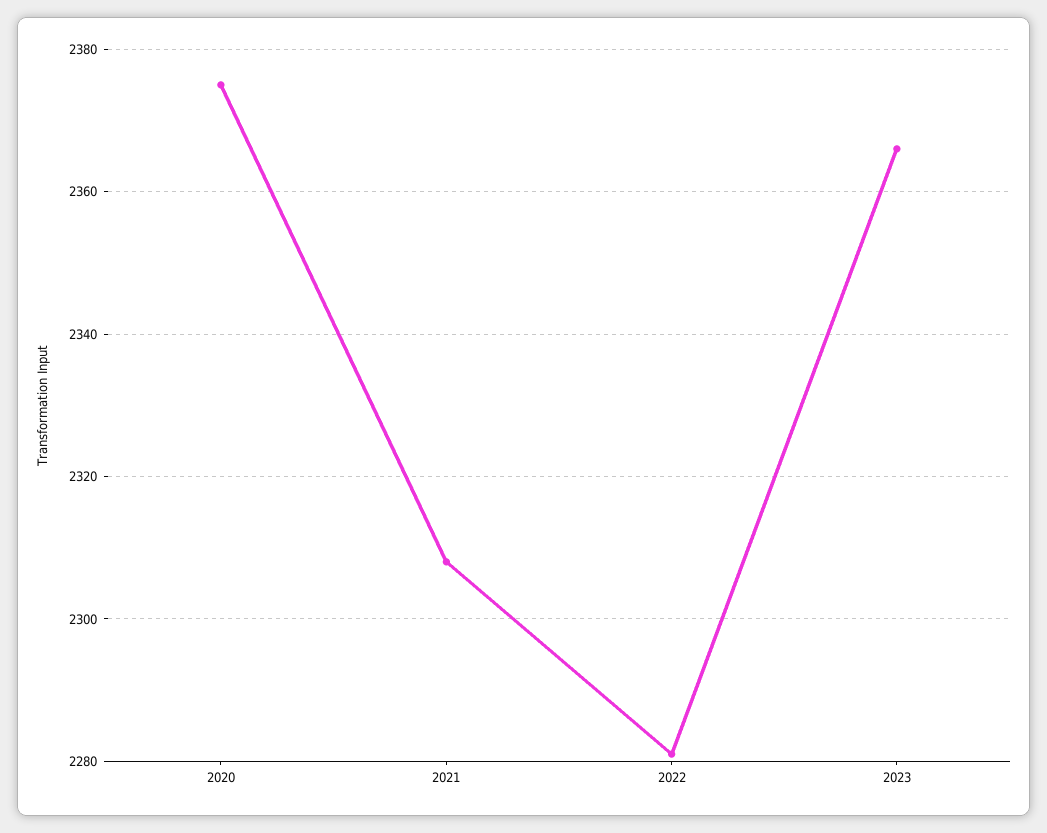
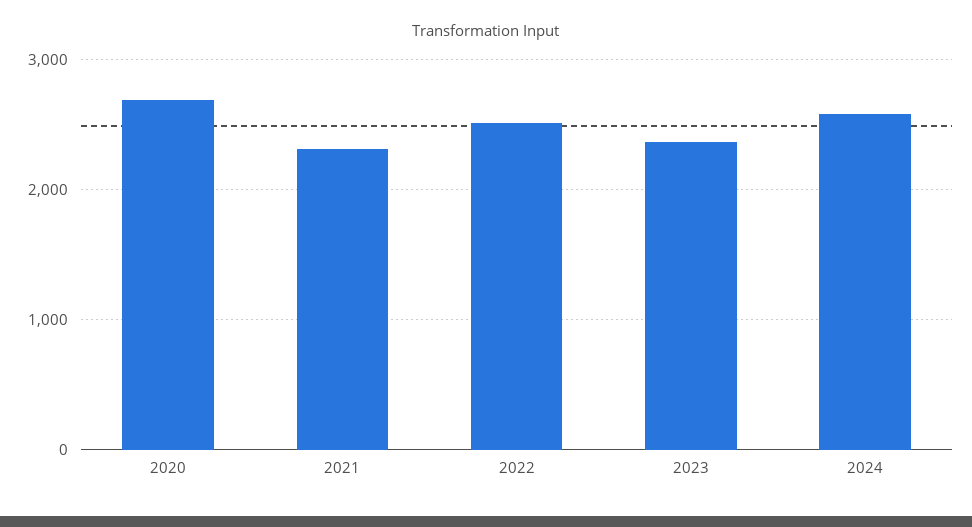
2020: 2375 -> 2700
2022: 2280 -> 2500
2024: none -> 2600

